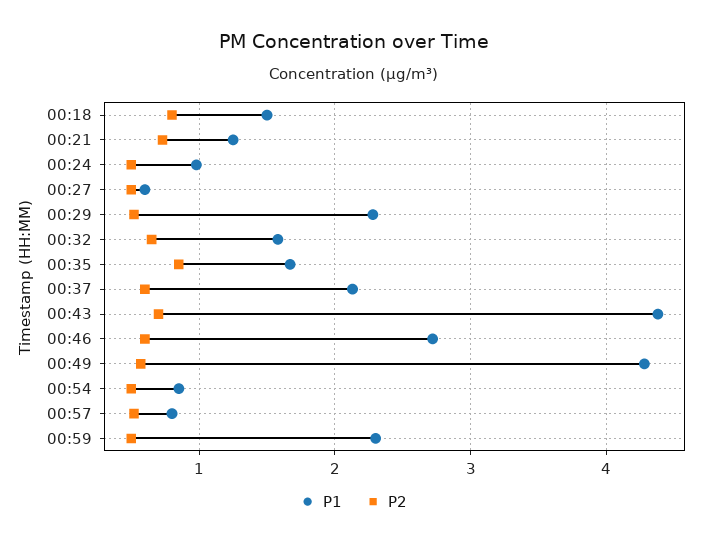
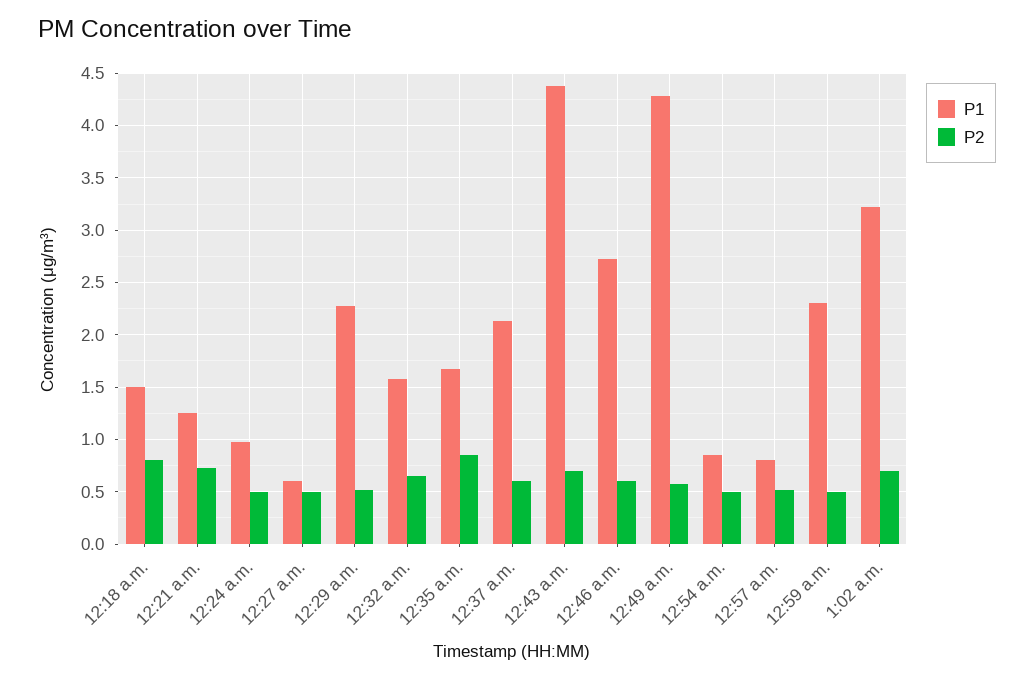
P1, 1:02 a.m.: none -> 3.2
P2, 1:02 a.m.: none -> 0.7

